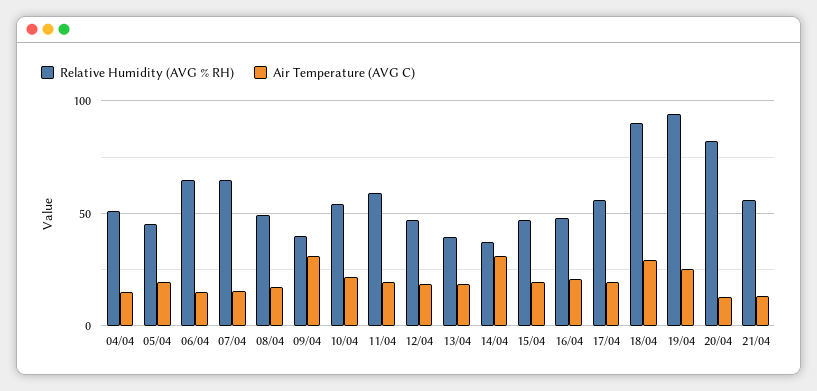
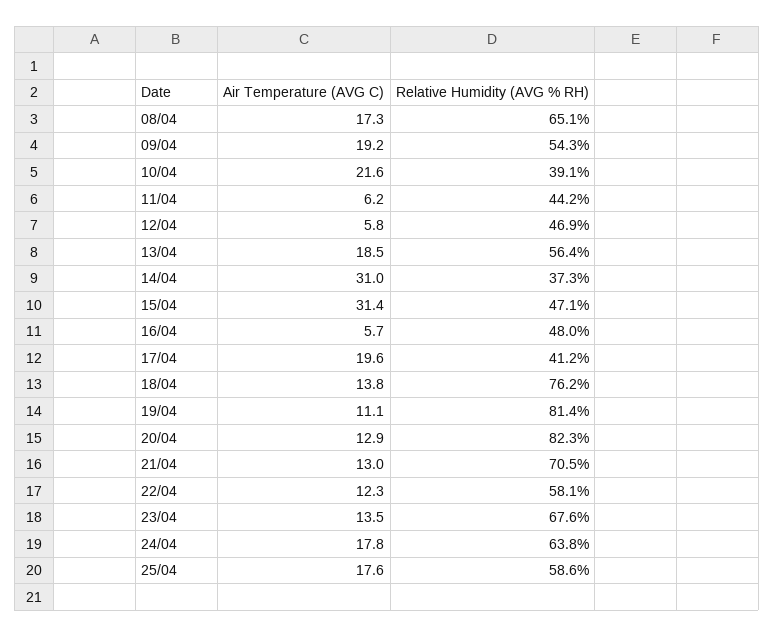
Relative Humidity (AVG % RH), 04/04: 50 -> none
Air Temperature (AVG C), 04/04: 15 -> none
Relative Humidity (AVG % RH), 05/04: 45 -> none
Air Temperature (AVG C), 05/04: 20 -> none
Relative Humidity (AVG % RH), 06/04: 65 -> none
Air Temperature (AVG C), 06/04: 15 -> none
Relative Humidity (AVG % RH), 07/04: 65 -> none
Air Temperature (AVG C), 07/04: 15 -> none
Relative Humidity (AVG % RH), 08/04: 50 -> 65.1
Relative Humidity (AVG % RH), 09/04: 40 -> 54.3
Air Temperature (AVG C), 09/04: 30 -> 19.2
Relative Humidity (AVG % RH), 10/04: 55 -> 39.1
Relative Humidity (AVG % RH), 11/04: 60 -> 44.2
Air Temperature (AVG C), 11/04: 20 -> 6.2
Air Temperature (AVG C), 12/04: 20 -> 5.8
Relative Humidity (AVG % RH), 13/04: 40 -> 56.4
Air Temperature (AVG C), 15/04: 20 -> 31.4
Air Temperature (AVG C), 16/04: 20 -> 5.7
Relative Humidity (AVG % RH), 17/04: 55 -> 41.2
Relative Humidity (AVG % RH), 18/04: 90 -> 76.2
Air Temperature (AVG C), 18/04: 30 -> 13.8
Relative Humidity (AVG % RH), 19/04: 95 -> 81.4
Air Temperature (AVG C), 19/04: 25 -> 11.1
Relative Humidity (AVG % RH), 21/04: 55 -> 70.5
Air Temperature (AVG C), 22/04: none -> 12.3
Relative Humidity (AVG % RH), 22/04: none -> 58.1
Air Temperature (AVG C), 23/04: none -> 13.5
Relative Humidity (AVG % RH), 23/04: none -> 67.6
Air Temperature (AVG C), 24/04: none -> 17.8
Relative Humidity (AVG % RH), 24/04: none -> 63.8
Air Temperature (AVG C), 25/04: none -> 17.6
Relative Humidity (AVG % RH), 25/04: none -> 58.6

